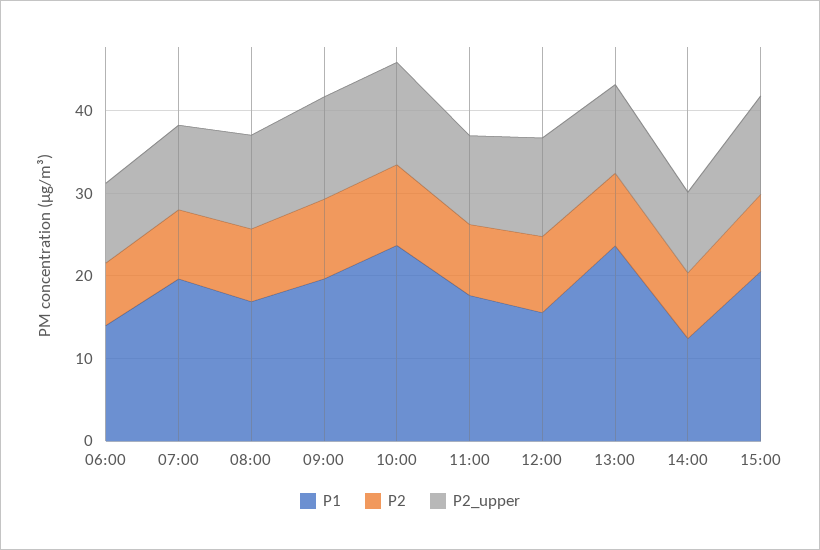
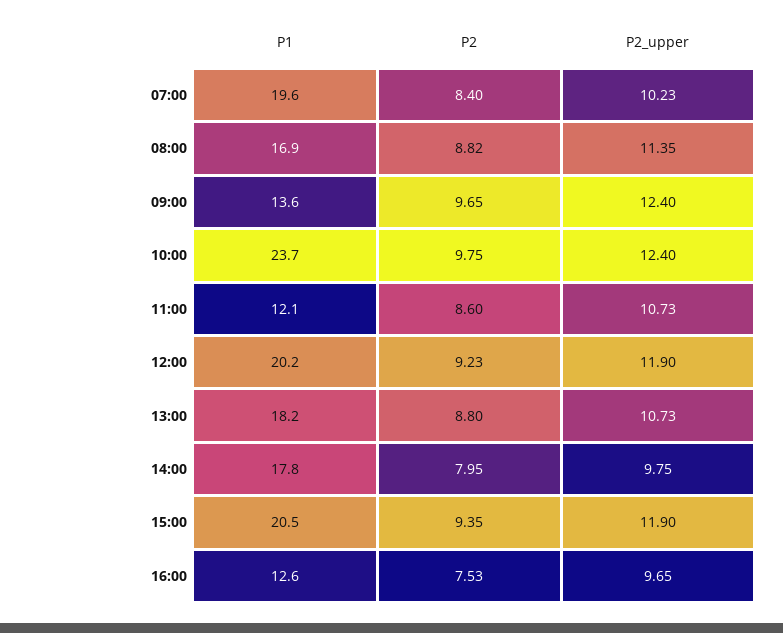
P1, 06:00: 14 -> none
P2, 06:00: 8 -> none
P2_upper, 06:00: 10 -> none
P1, 09:00: 20 -> 13.6
P1, 11:00: 18 -> 12.1
P1, 12:00: 16 -> 20.2
P1, 13:00: 24 -> 18.2
P1, 14:00: 12 -> 17.8
P1, 16:00: none -> 12.6
P2, 16:00: none -> 7.53
P2_upper, 16:00: none -> 9.65

